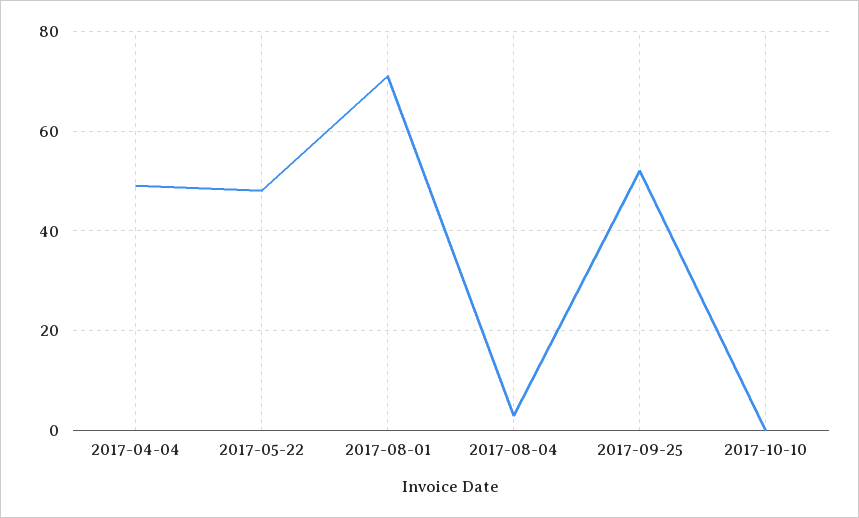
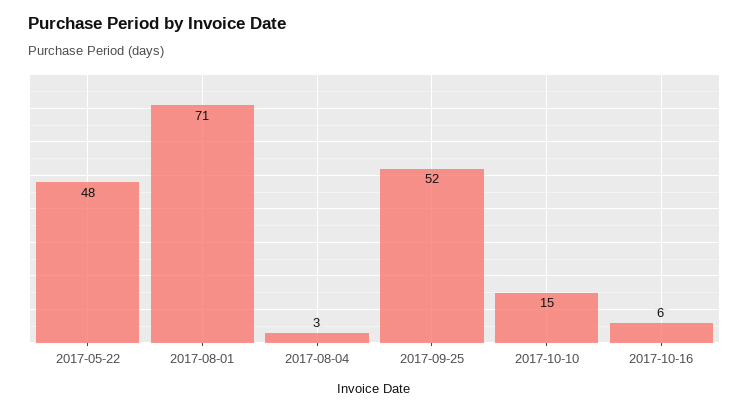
2017-04-04: 50 -> none
2017-10-10: 0 -> 15
2017-10-16: none -> 6

